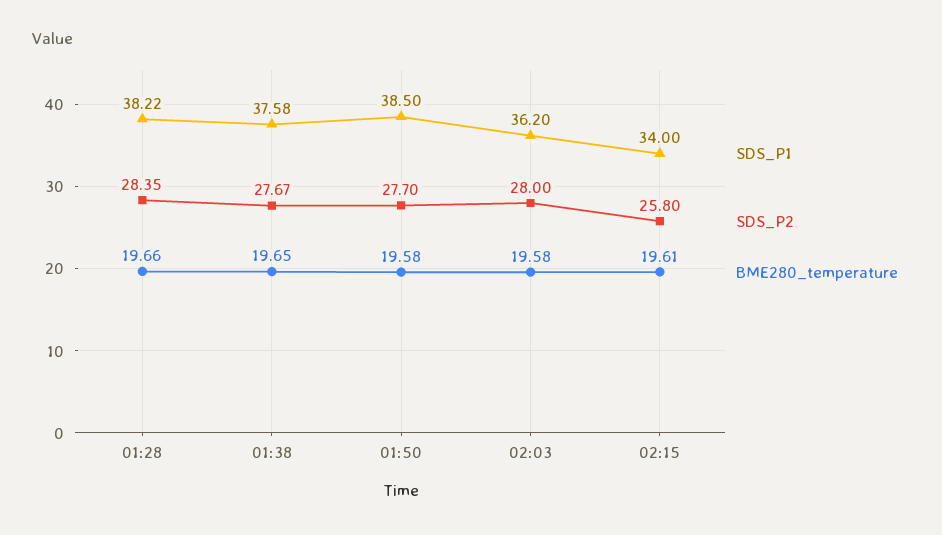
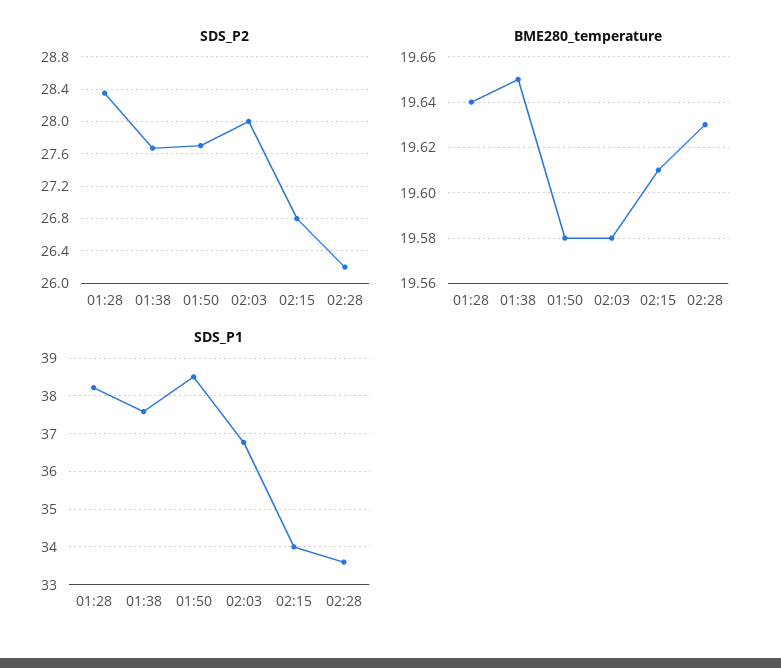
BME280_temperature, 01:28: 19.66 -> 19.64
SDS_P1, 02:03: 36.2 -> 36.8
SDS_P2, 02:15: 25.8 -> 26.8
SDS_P2, 02:28: none -> 26.2
BME280_temperature, 02:28: none -> 19.63
SDS_P1, 02:28: none -> 33.6

